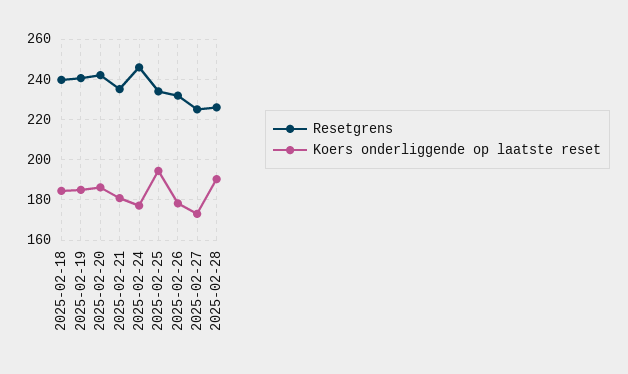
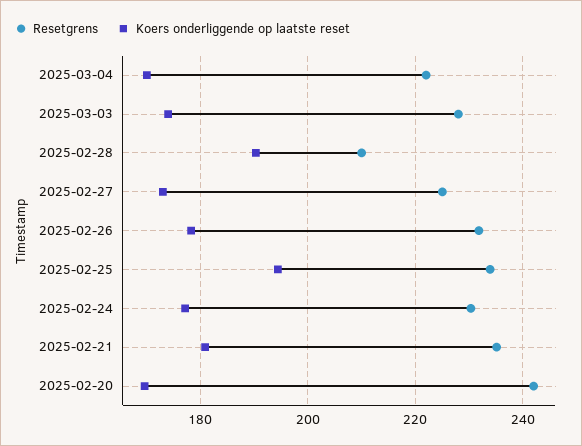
Resetgrens, 2025-02-18: 240 -> none
Koers onderliggende op laatste reset, 2025-02-18: 185 -> none
Resetgrens, 2025-02-19: 240 -> none
Koers onderliggende op laatste reset, 2025-02-19: 185 -> none
Koers onderliggende op laatste reset, 2025-02-20: 185 -> 170
Resetgrens, 2025-02-24: 245 -> 230
Resetgrens, 2025-02-28: 225 -> 210
Resetgrens, 2025-03-04: none -> 222
Koers onderliggende op laatste reset, 2025-03-04: none -> 170
Resetgrens, 2025-03-03: none -> 228
Koers onderliggende op laatste reset, 2025-03-03: none -> 174

